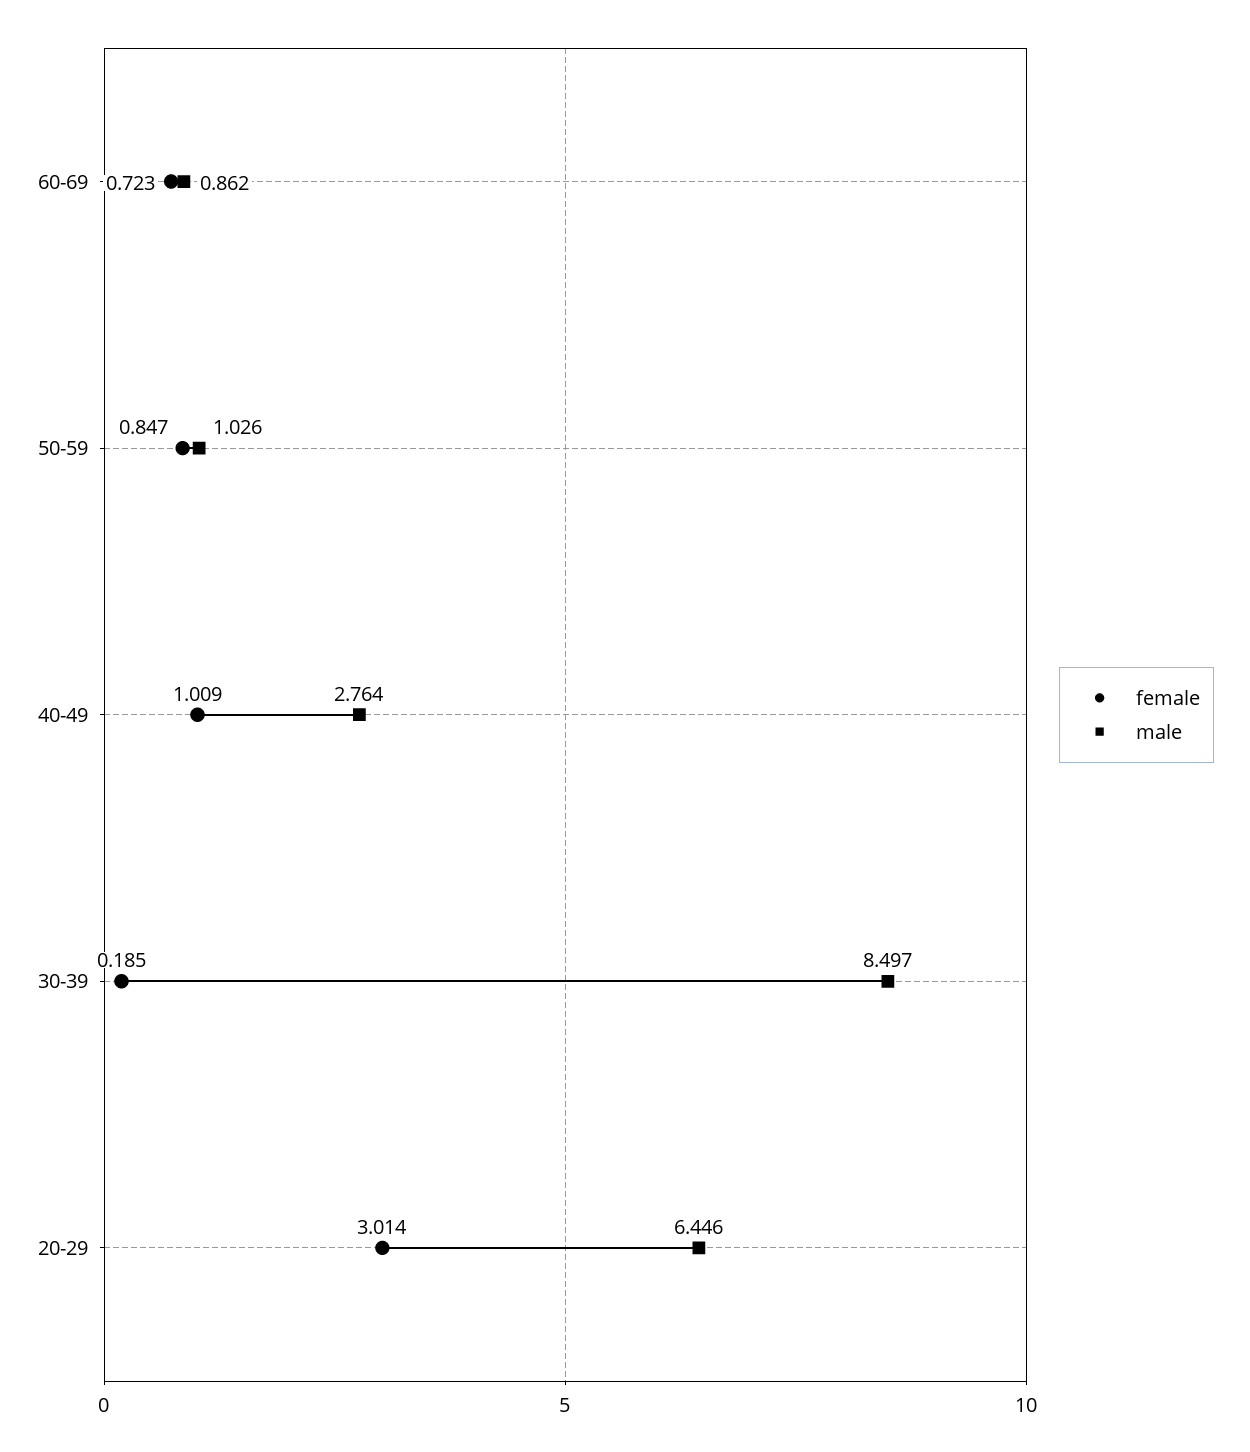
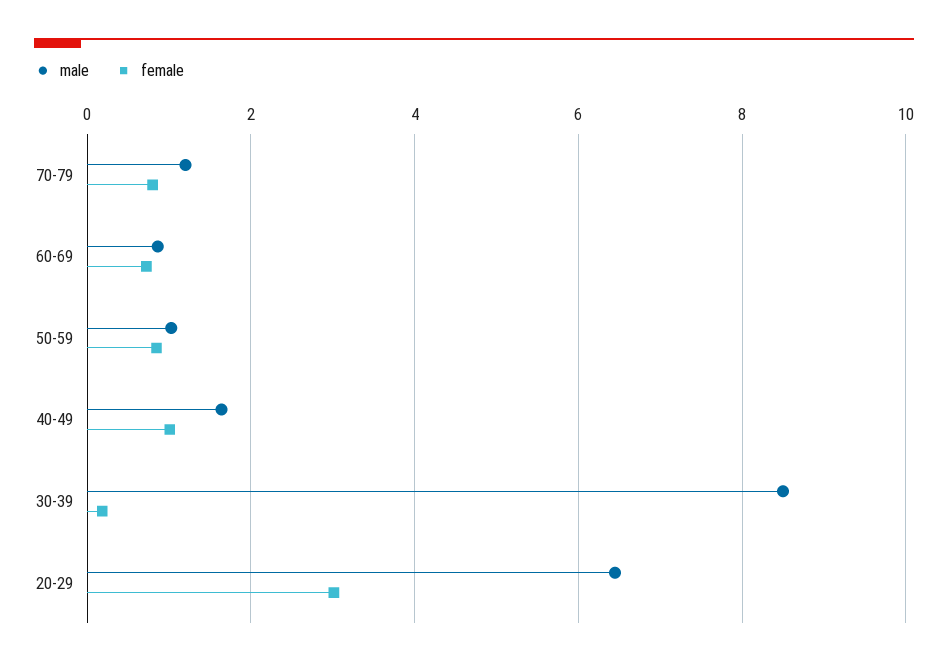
male, 40-49: 2.764 -> 1.6
male, 70-79: none -> 1.2
female, 70-79: none -> 0.8

